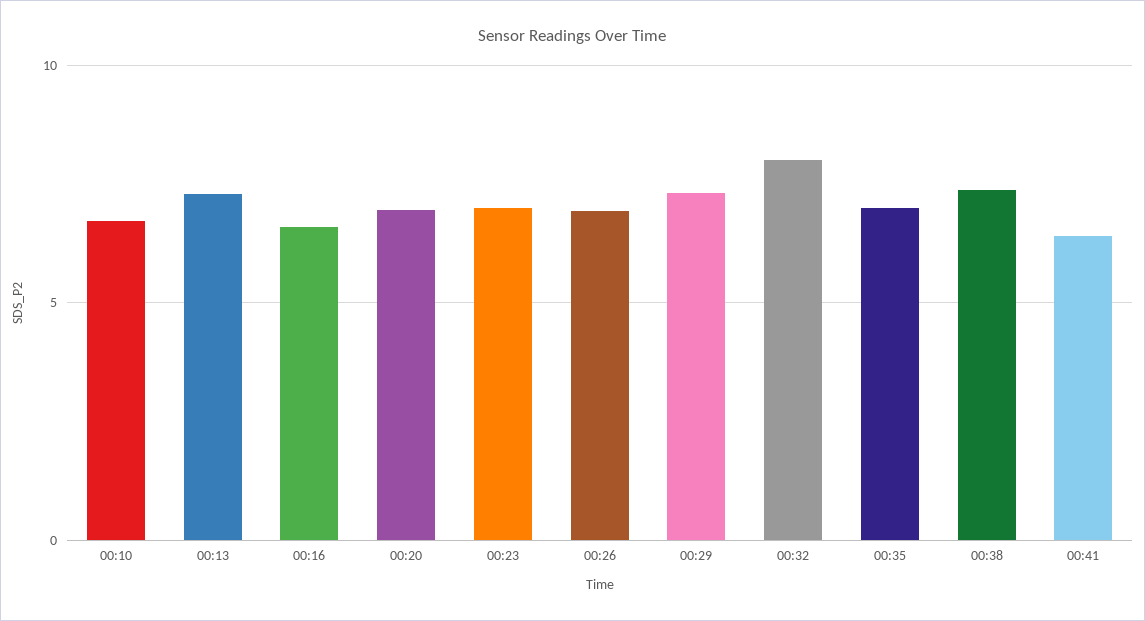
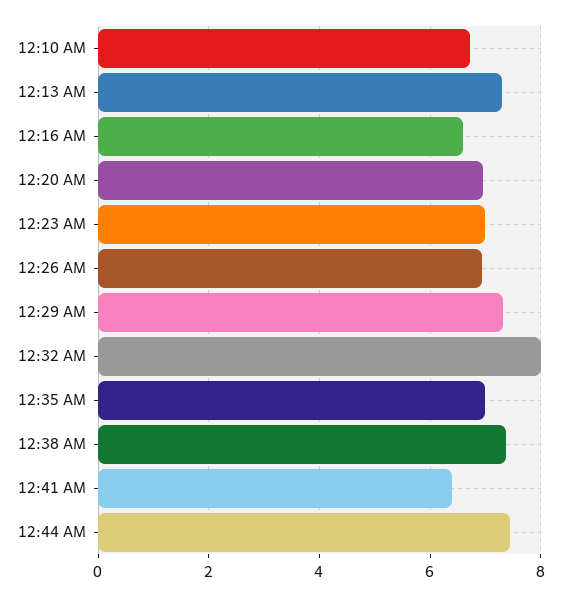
12:44 AM: none -> 7.4

